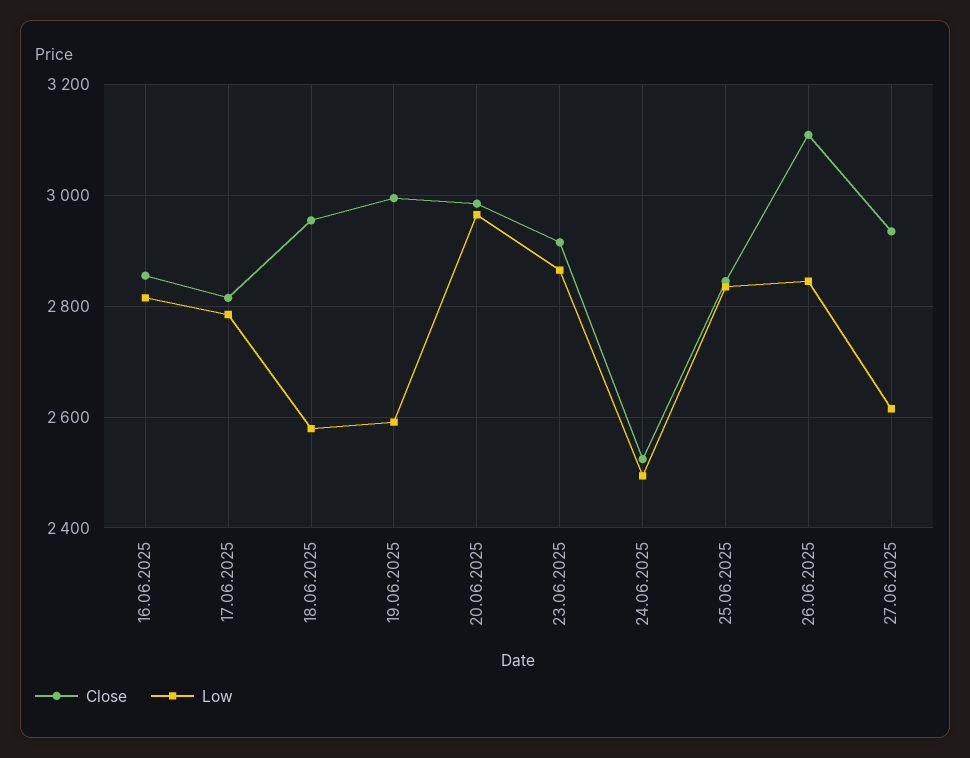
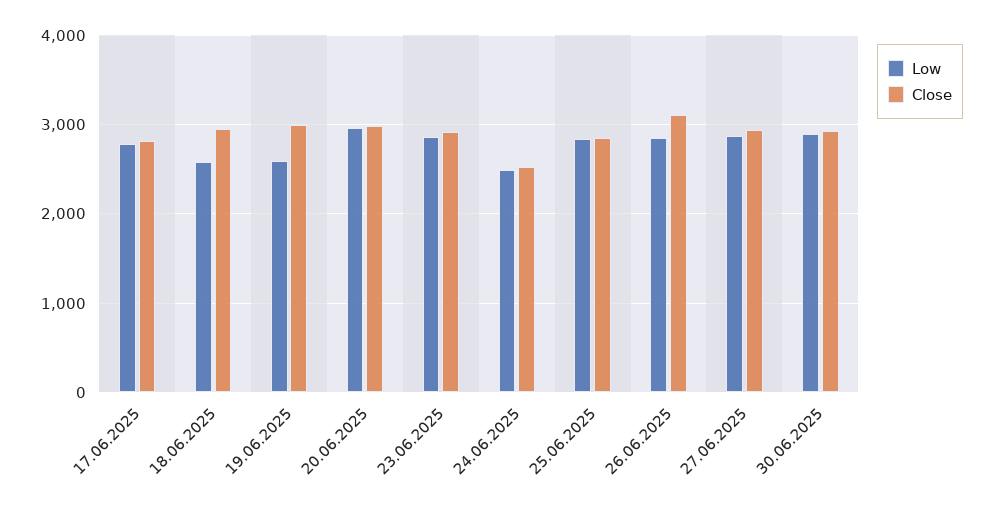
Close, 16.06.2025: 2860 -> none
Low, 16.06.2025: 2820 -> none
Low, 27.06.2025: 2620 -> 2900
Low, 30.06.2025: none -> 2900
Close, 30.06.2025: none -> 2900

